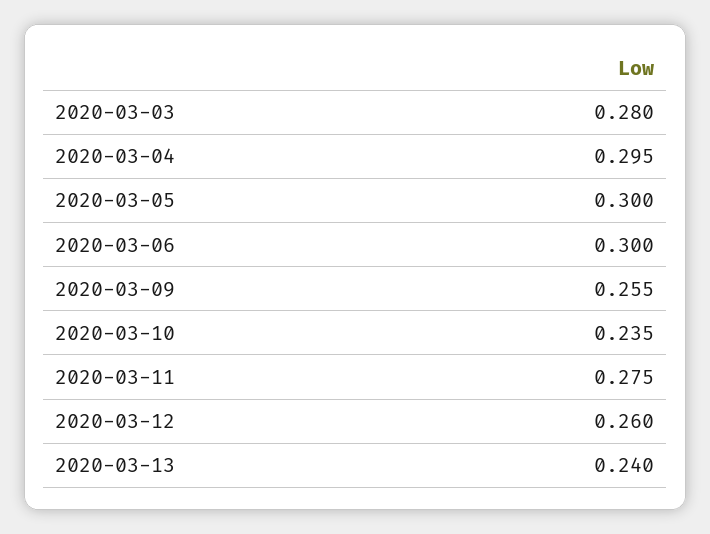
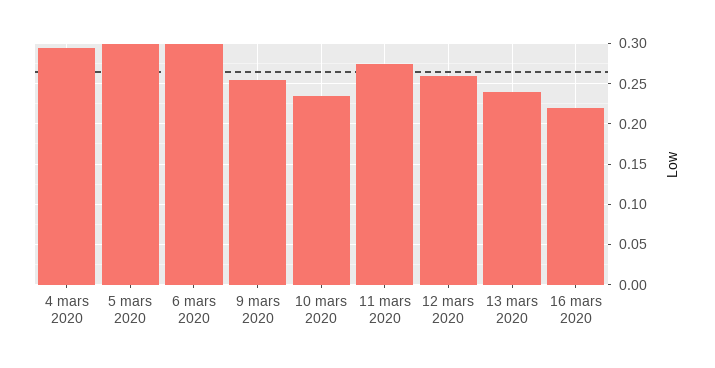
2020-03-03: 0.28 -> none
16 mars 2020: none -> 0.22

